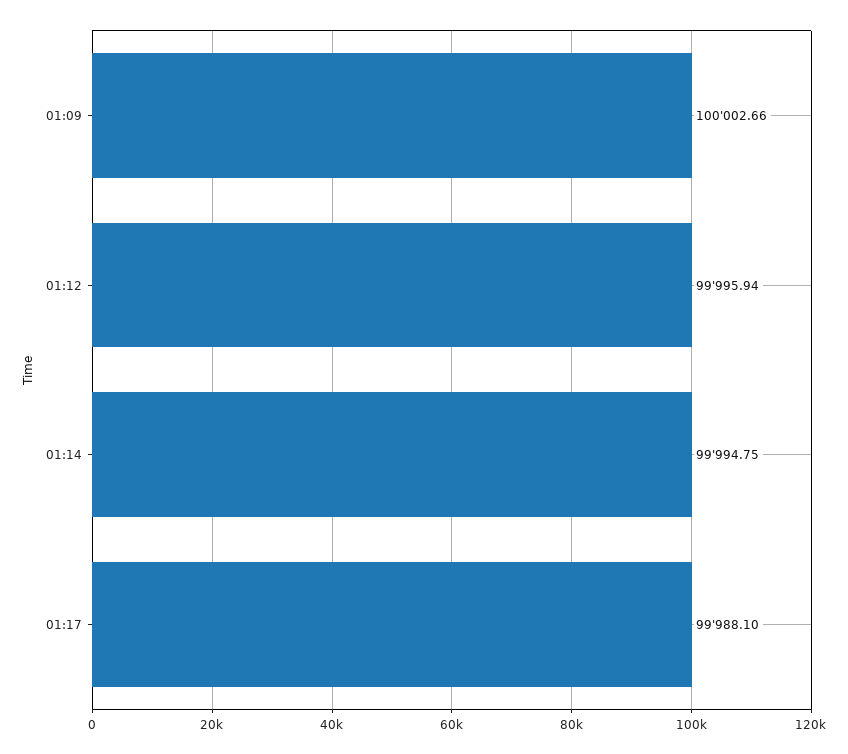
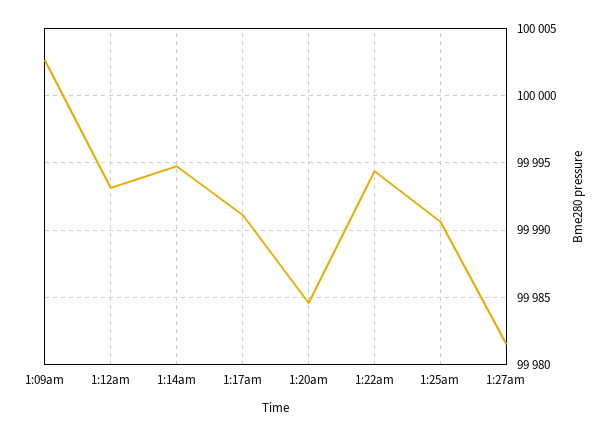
01:12: 99995.94 -> 99993
01:17: 99988.1 -> 99991
1:20am: none -> 99984.5
1:22am: none -> 99994.5
1:25am: none -> 99990.5
1:27am: none -> 99981.5

